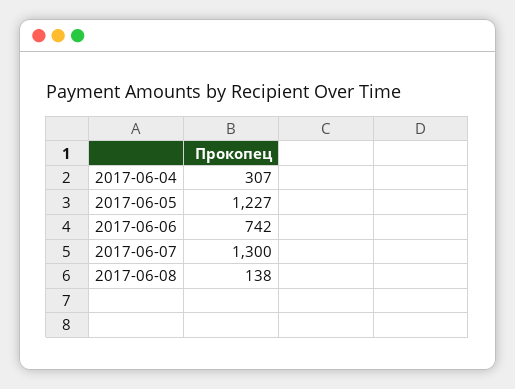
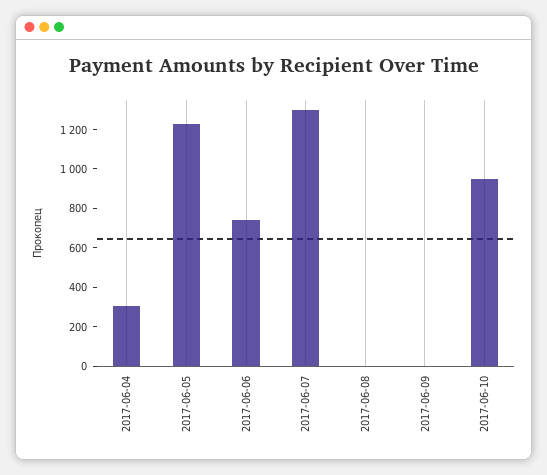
2017-06-08: 138 -> 0
2017-06-09: none -> 0
2017-06-10: none -> 950

